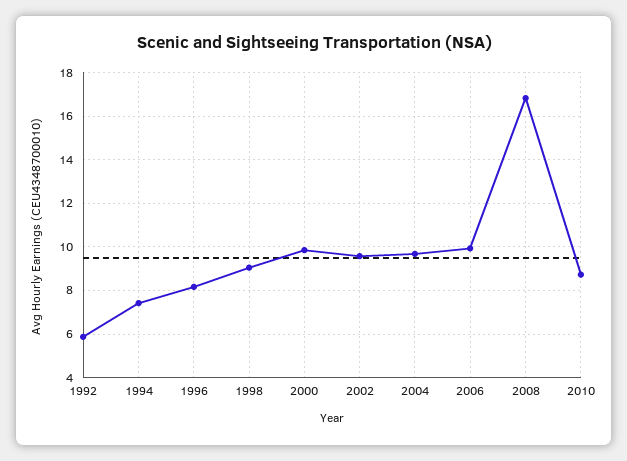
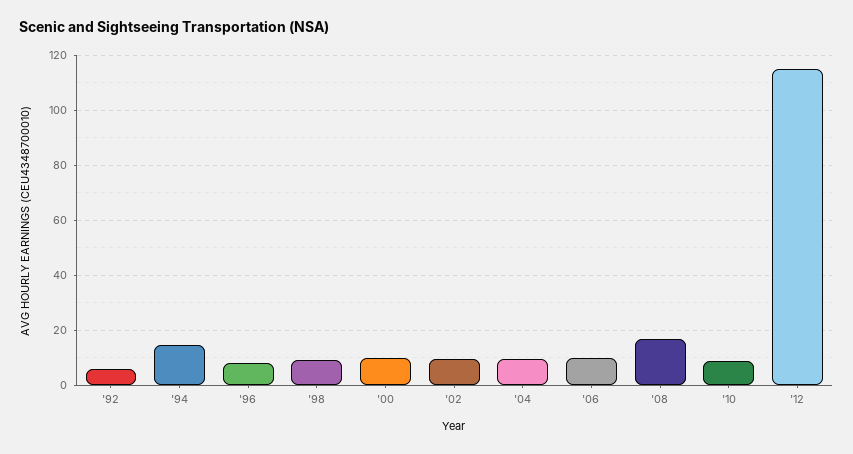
1994: 7.5 -> 15
'12: none -> 115

